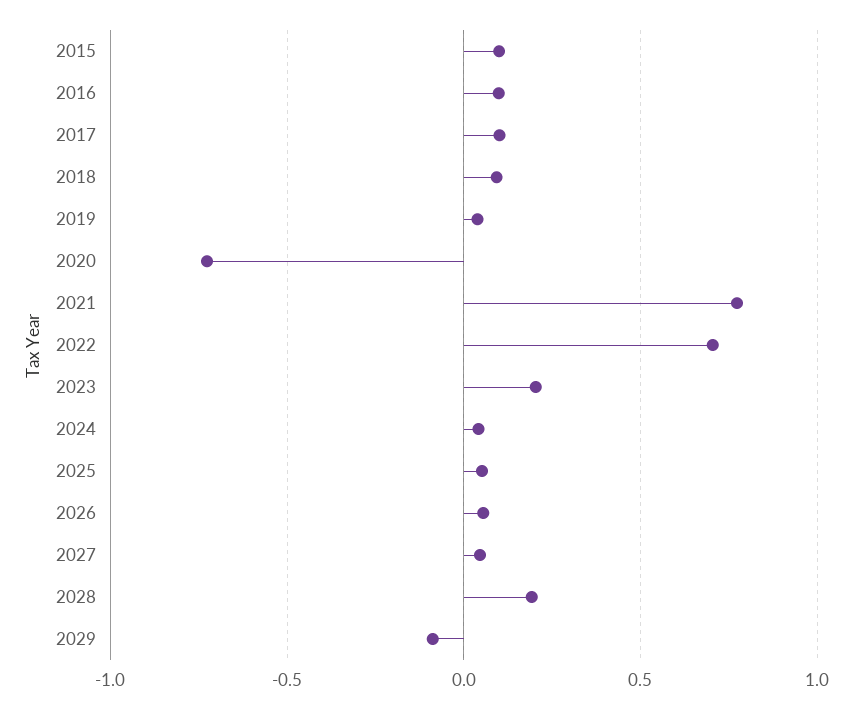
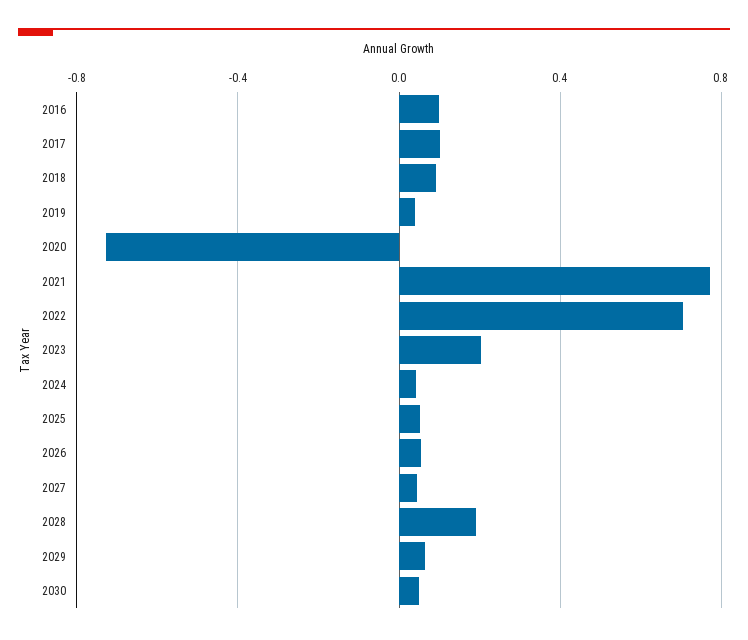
2015: 0.1 -> none
2029: -0.1 -> 0.05
2030: none -> 0.05

